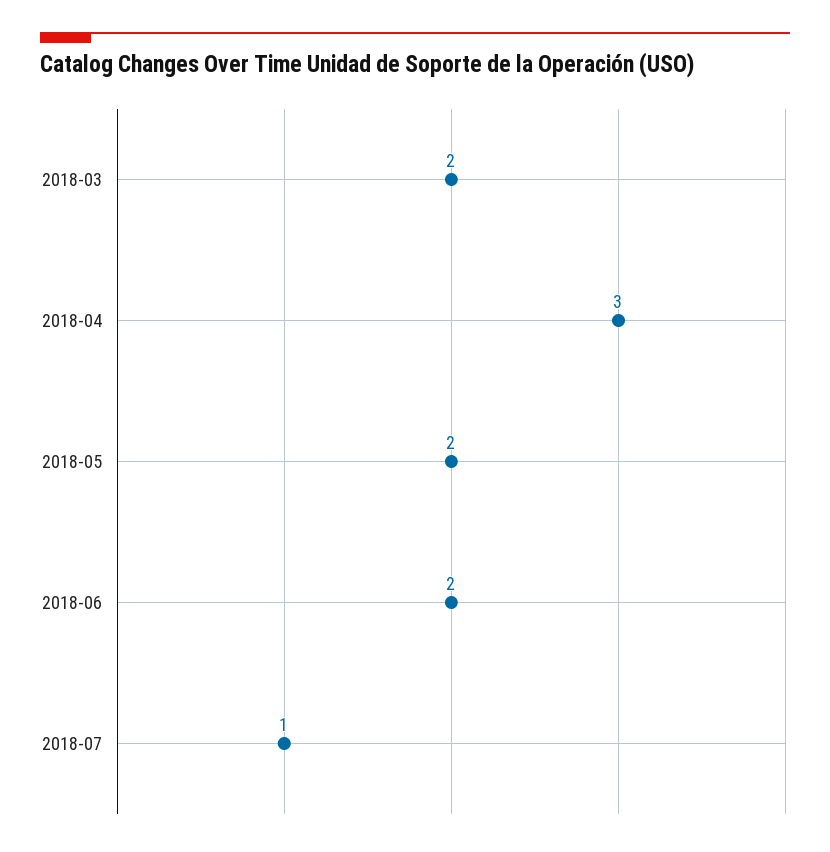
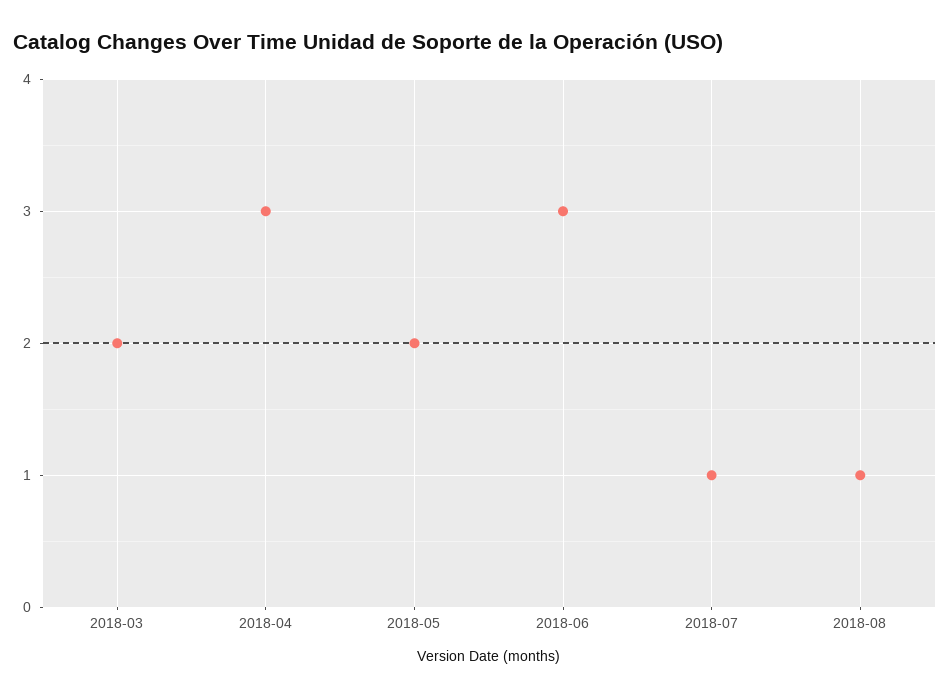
2018-06: 2 -> 3
2018-08: none -> 1

